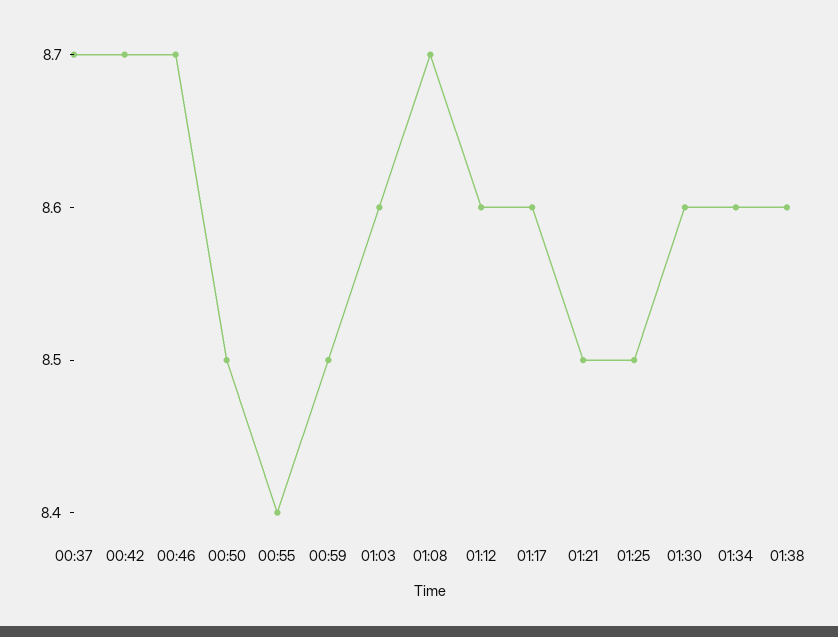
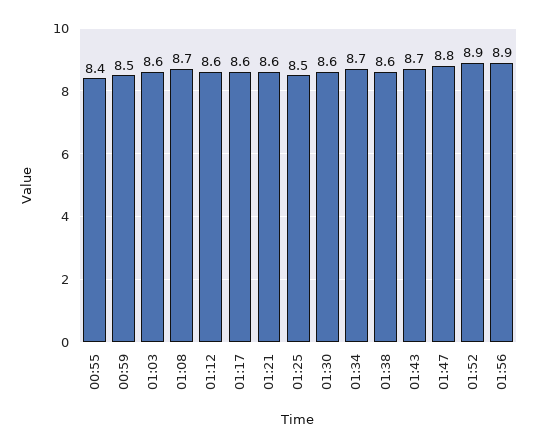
00:37: 8.7 -> none
00:42: 8.7 -> none
00:46: 8.7 -> none
00:50: 8.5 -> none
01:21: 8.5 -> 8.6
01:34: 8.6 -> 8.7
01:43: none -> 8.7
01:47: none -> 8.8
01:52: none -> 8.9
01:56: none -> 8.9

